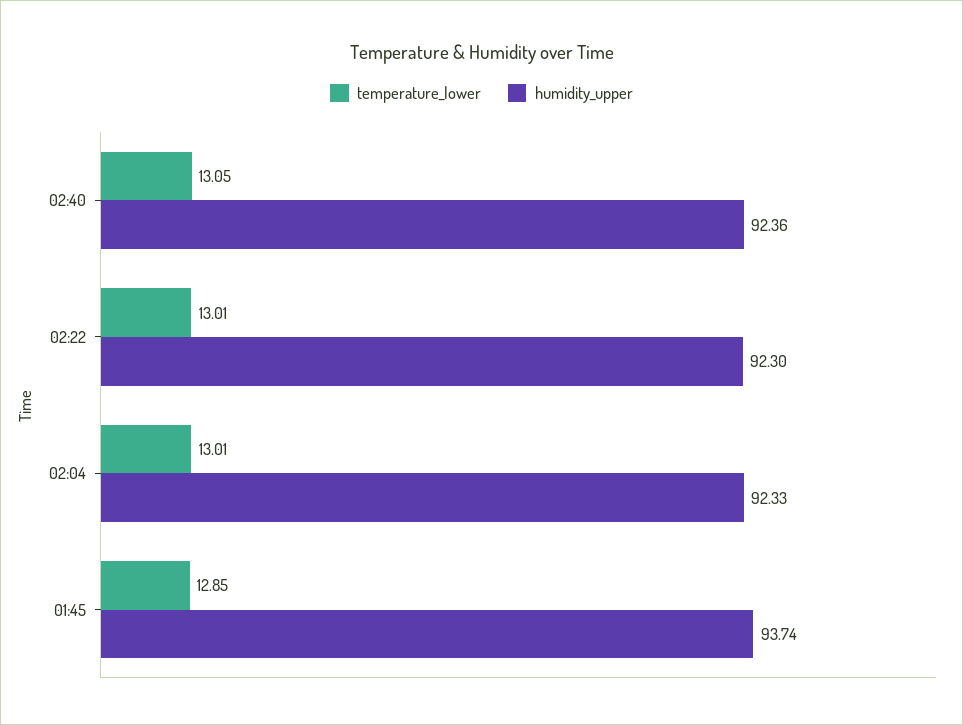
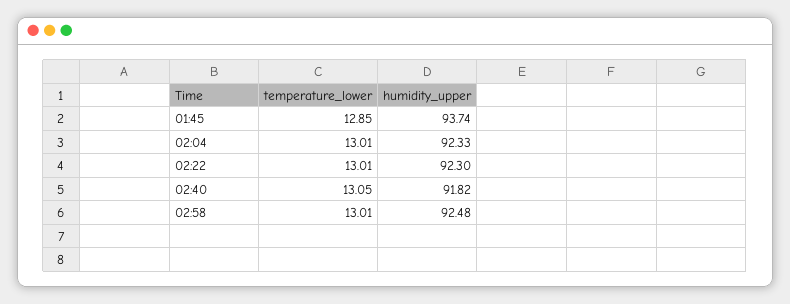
humidity_upper, 02:40: 92.36 -> 91.82
temperature_lower, 02:58: none -> 13.01
humidity_upper, 02:58: none -> 92.48

